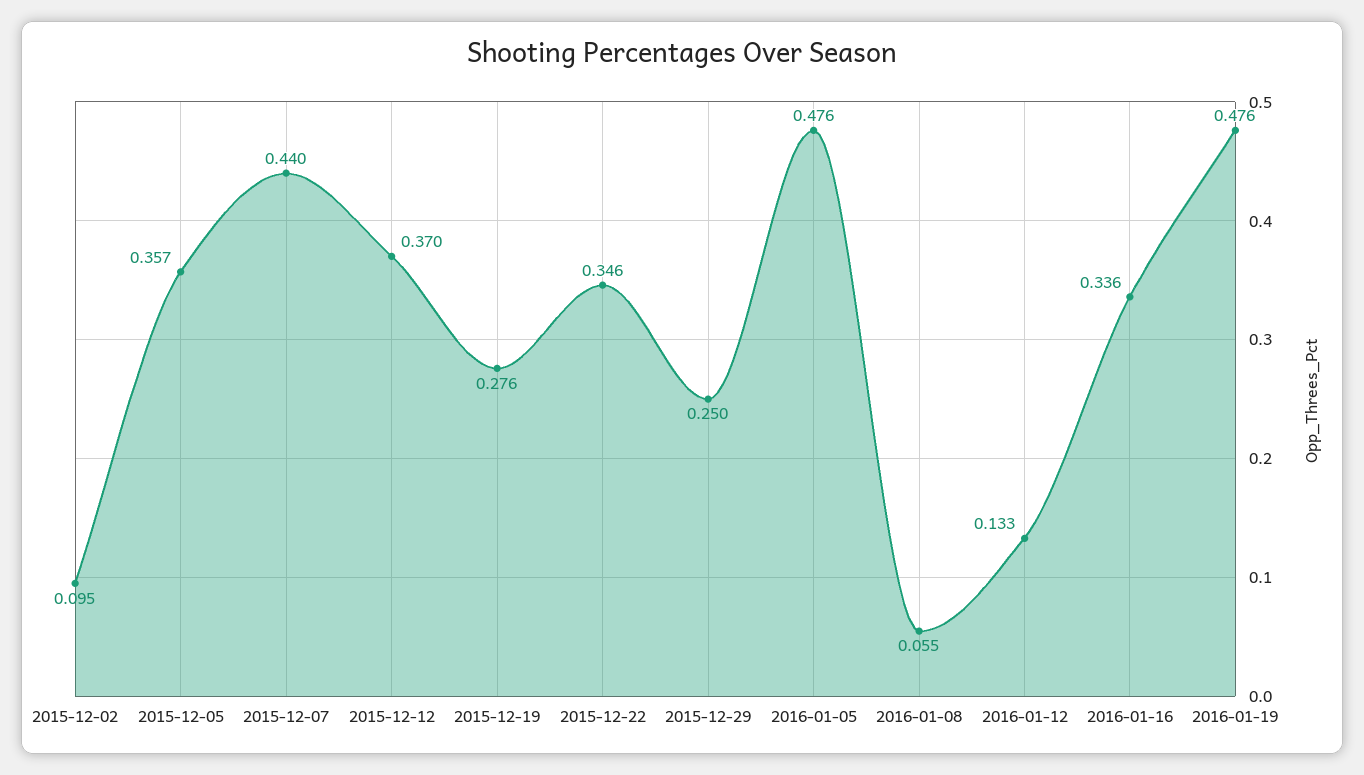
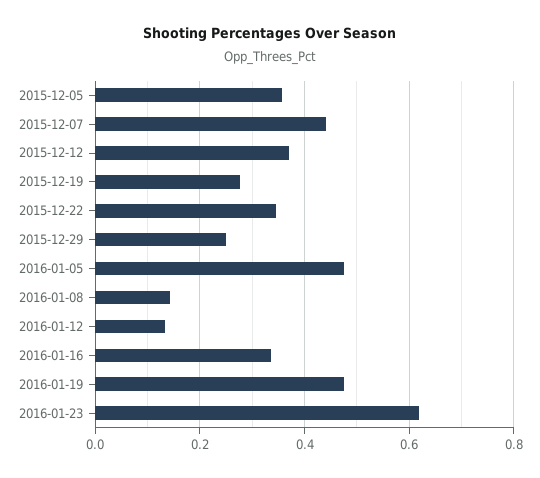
2015-12-02: 0.095 -> none
2016-01-08: 0.055 -> 0.14
2016-01-23: none -> 0.62

